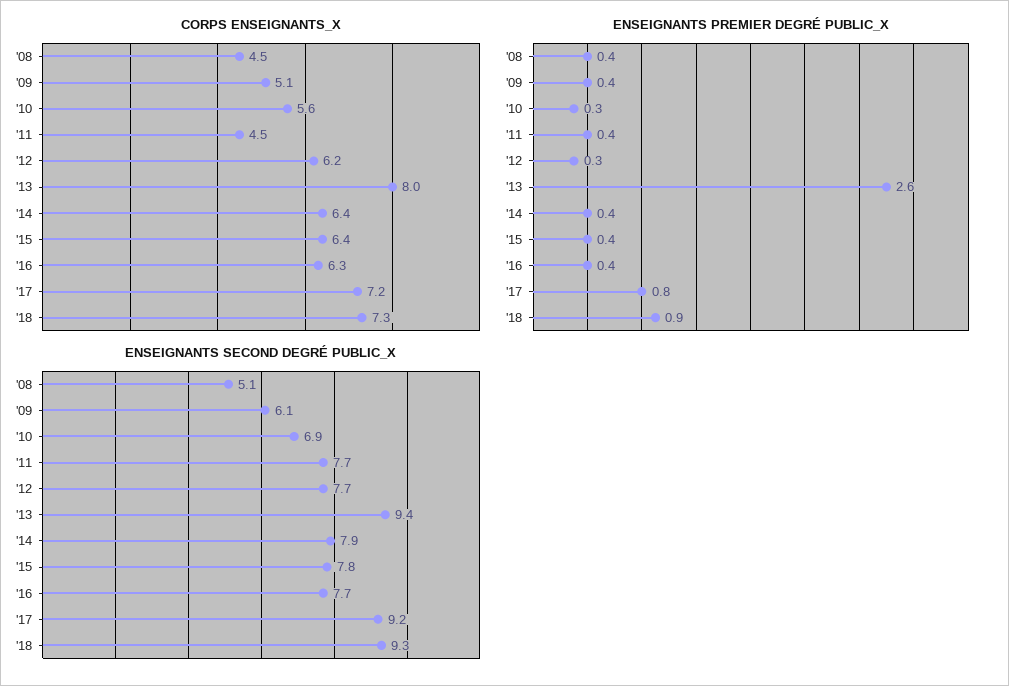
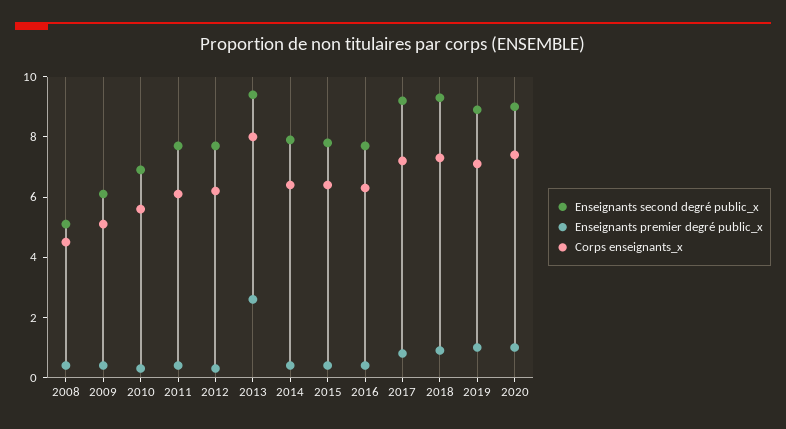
CORPS ENSEIGNANTS_X, '11: 4.5 -> 6
ENSEIGNANTS SECOND DEGRÉ PUBLIC_X, 2019: none -> 9
ENSEIGNANTS PREMIER DEGRÉ PUBLIC_X, 2019: none -> 1
CORPS ENSEIGNANTS_X, 2019: none -> 7
ENSEIGNANTS SECOND DEGRÉ PUBLIC_X, 2020: none -> 9
ENSEIGNANTS PREMIER DEGRÉ PUBLIC_X, 2020: none -> 1
CORPS ENSEIGNANTS_X, 2020: none -> 7.5

